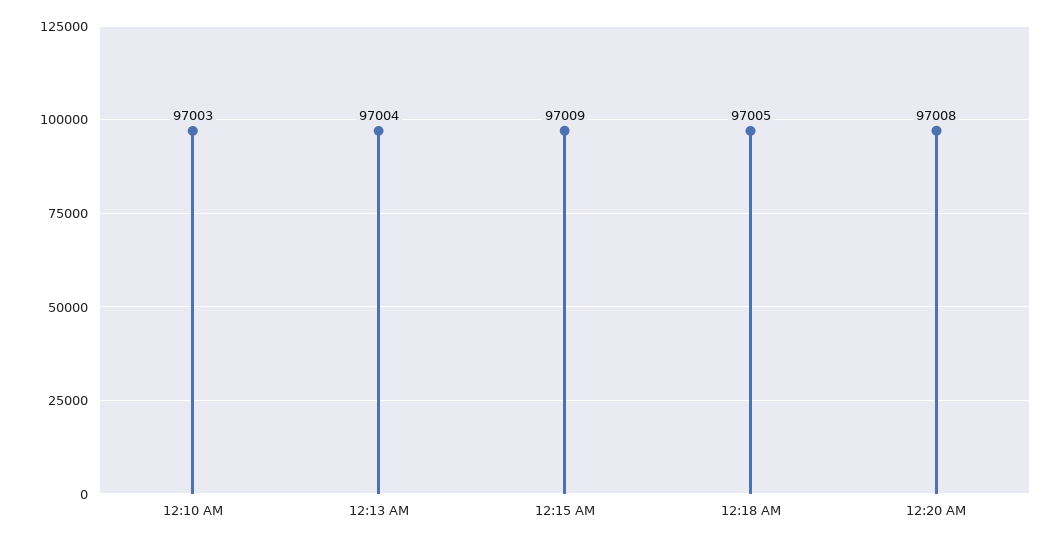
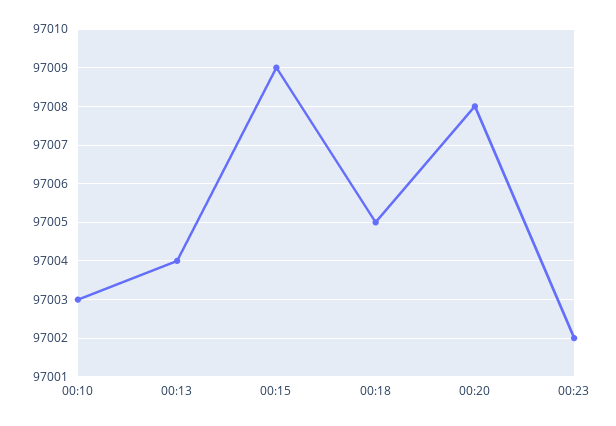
00:23: none -> 97002

